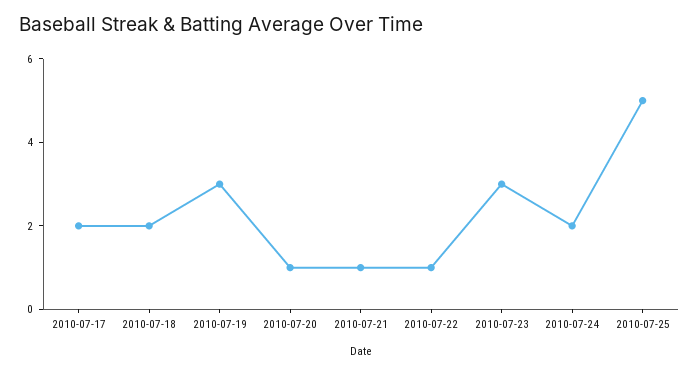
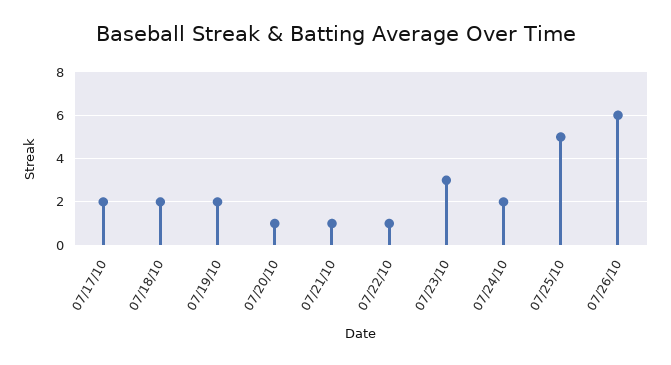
2010-07-19: 3 -> 2
07/26/10: none -> 6

